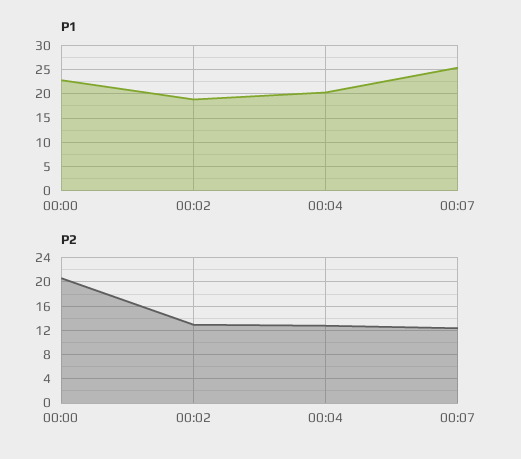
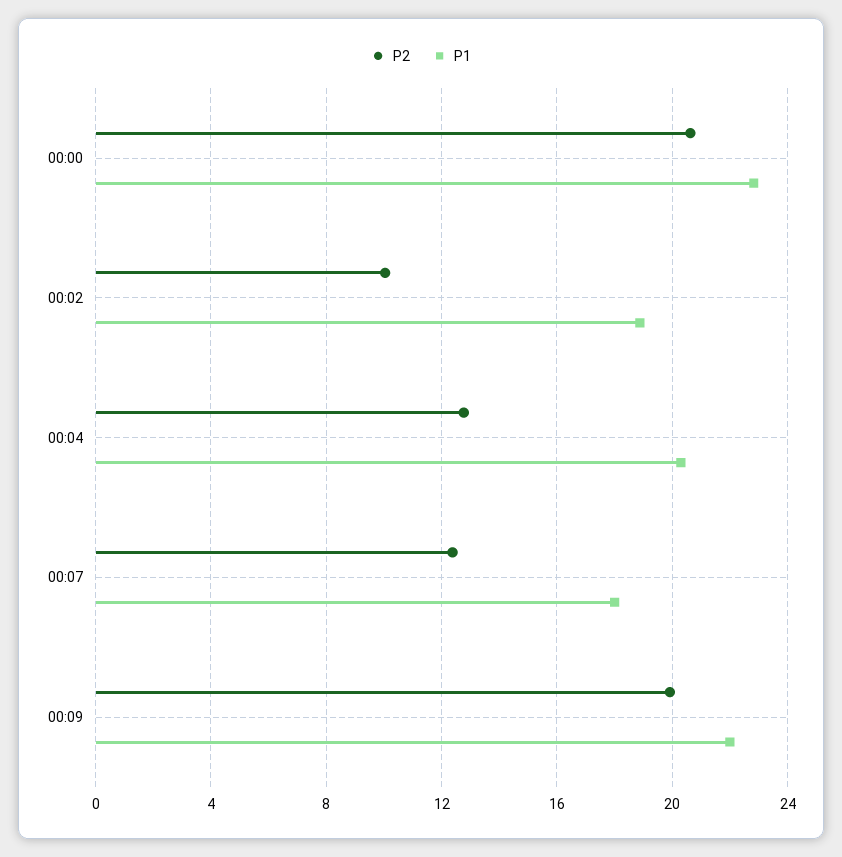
P1, 00:07: 25 -> 18
P2, 00:02: 13 -> 10
P2, 00:09: none -> 20
P1, 00:09: none -> 22

